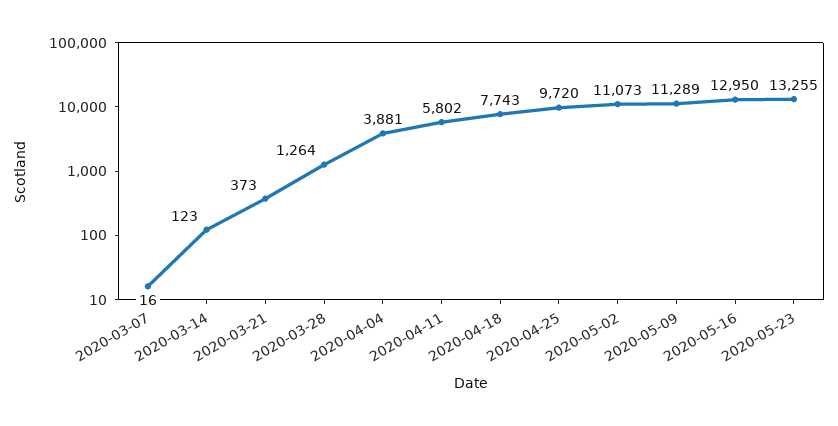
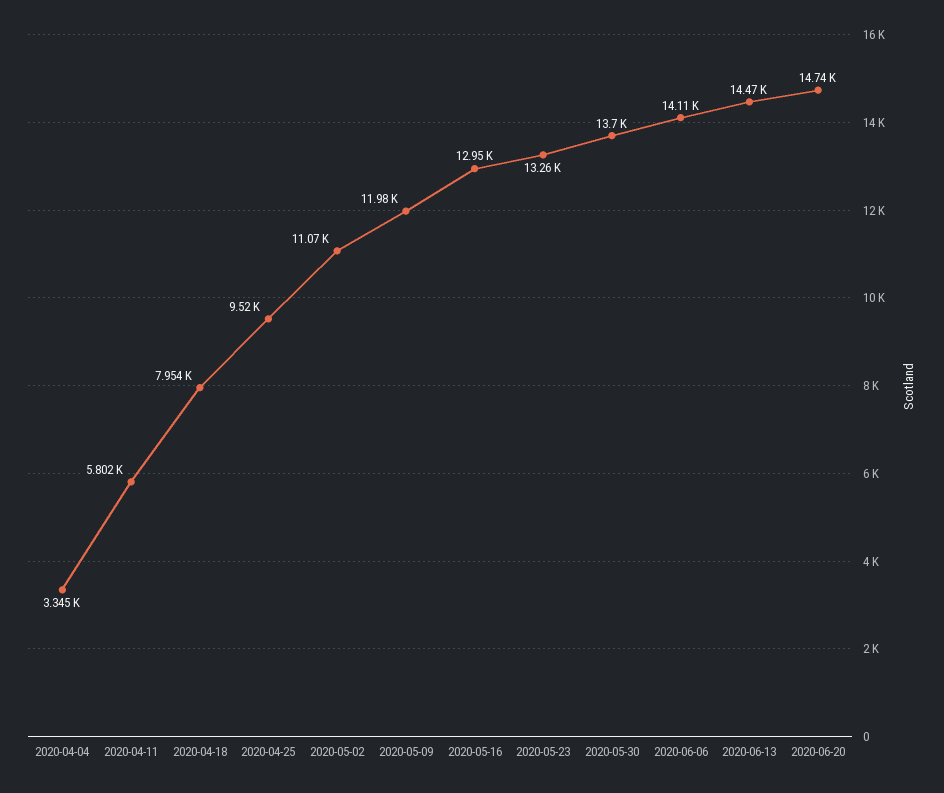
2020-03-07: 16 -> none
2020-03-14: 123 -> none
2020-03-21: 373 -> none
2020-03-28: 1264 -> none
2020-04-04: 3881 -> 3345
2020-04-18: 7743 -> 7954
2020-04-25: 9720 -> 9520
2020-05-09: 11289 -> 11980
2020-05-30: none -> 13700
2020-06-06: none -> 14110
2020-06-13: none -> 14470
2020-06-20: none -> 14740

